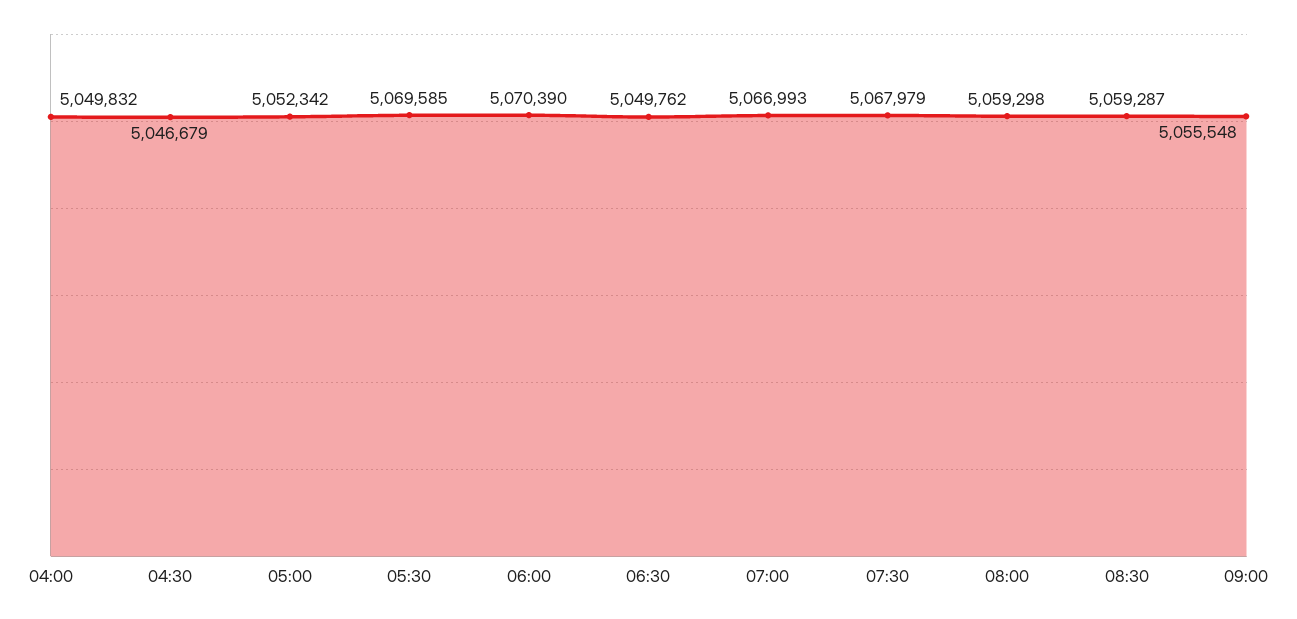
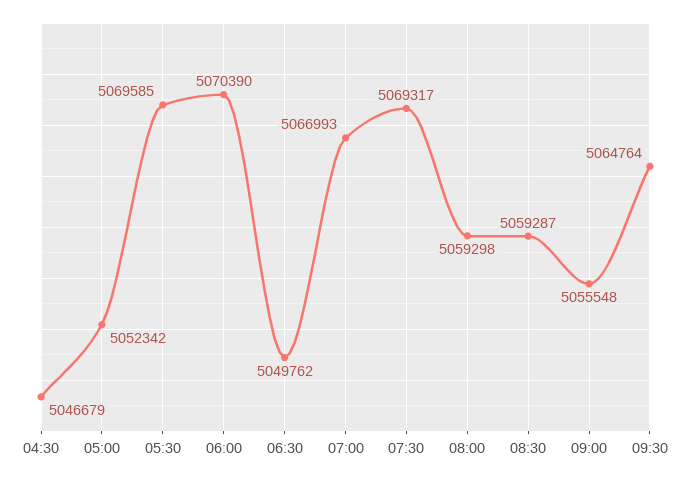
04:00: 5049832 -> none
07:30: 5067979 -> 5069317
09:30: none -> 5064764

